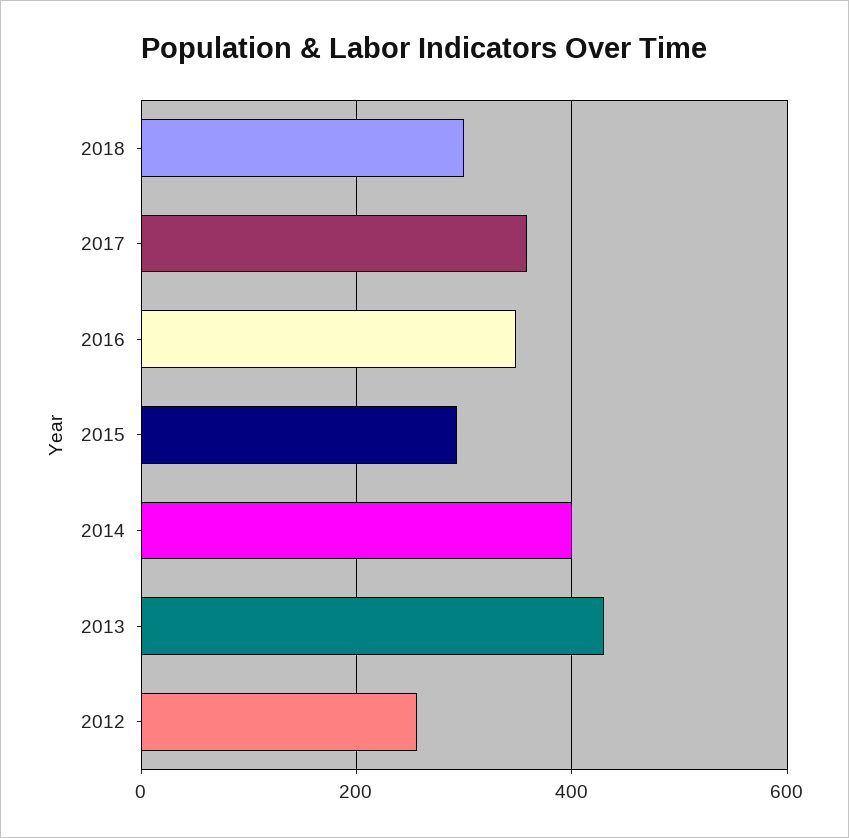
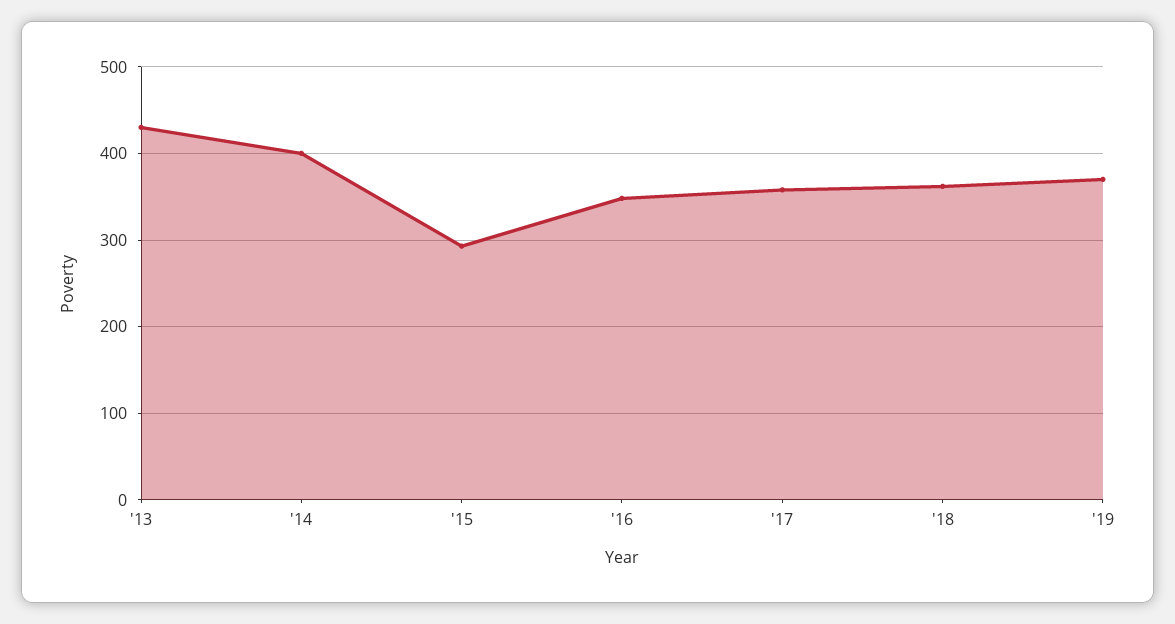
2018: 300 -> 360
2012: 260 -> none
'19: none -> 370

